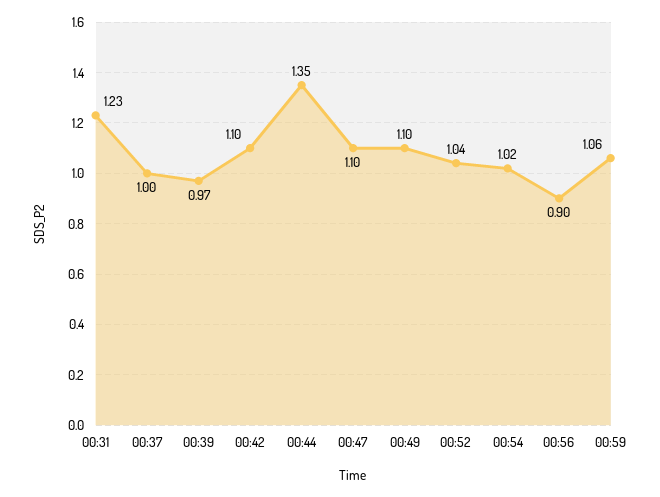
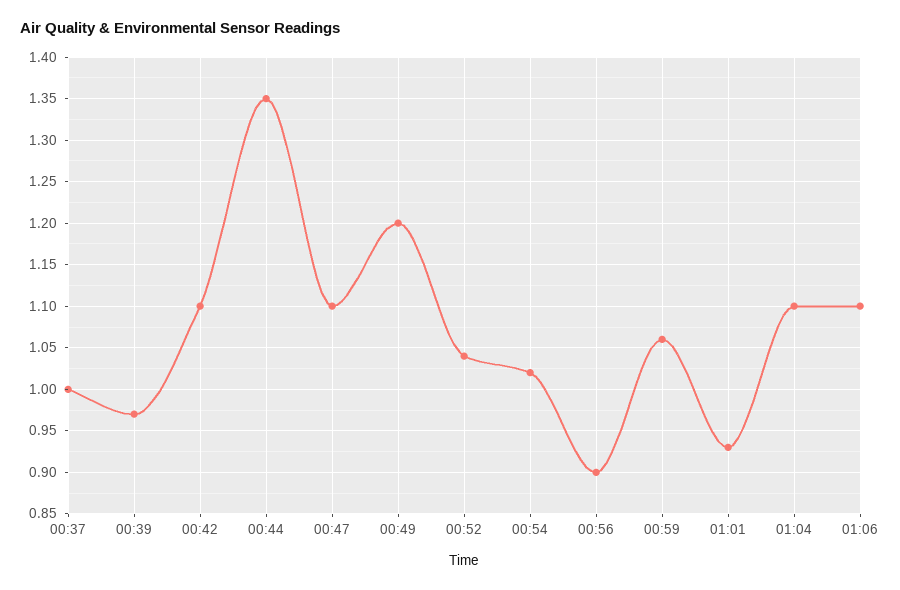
00:31: 1.23 -> none
00:49: 1.1 -> 1.2
01:01: none -> 0.93
01:04: none -> 1.1
01:06: none -> 1.1

